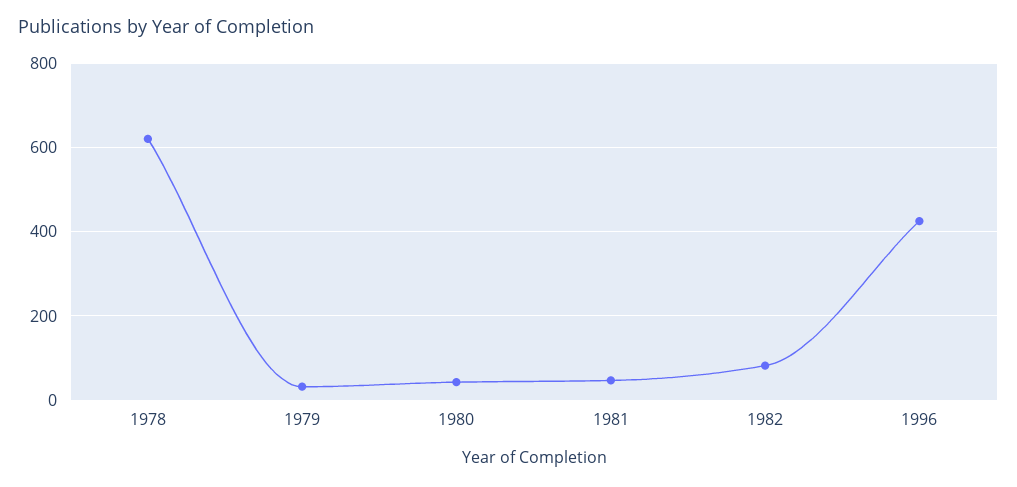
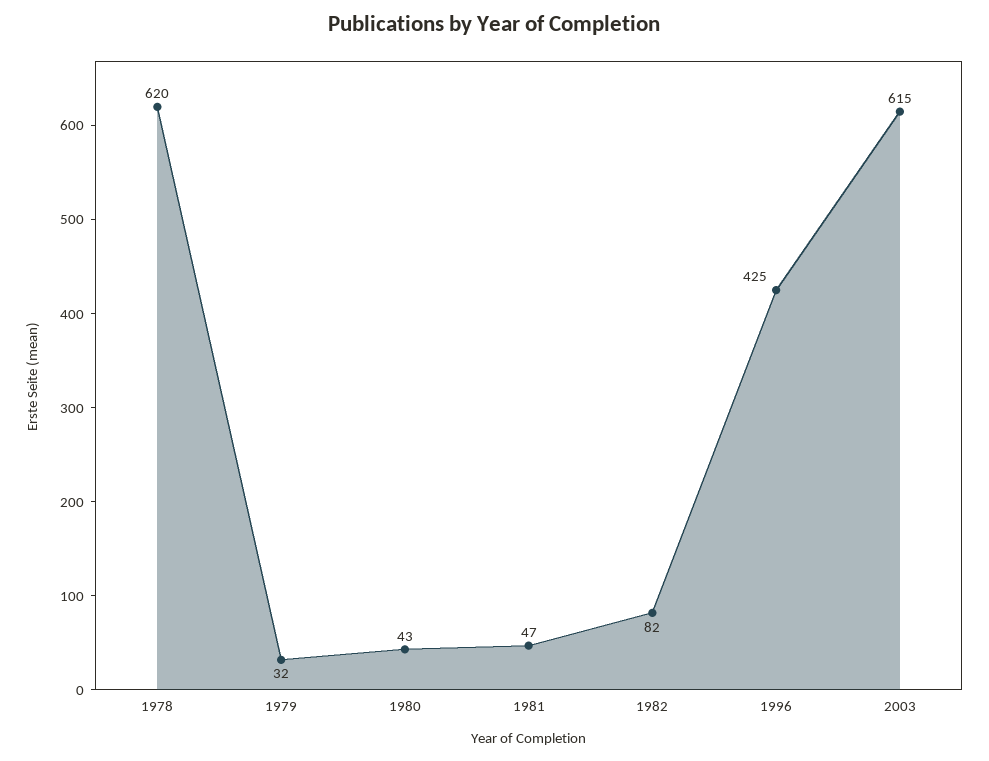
2003: none -> 615

